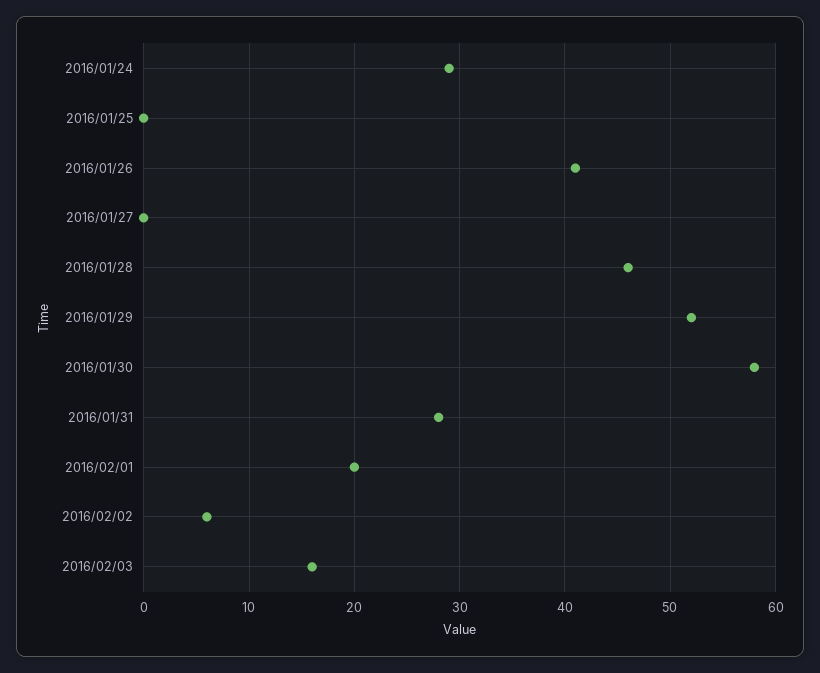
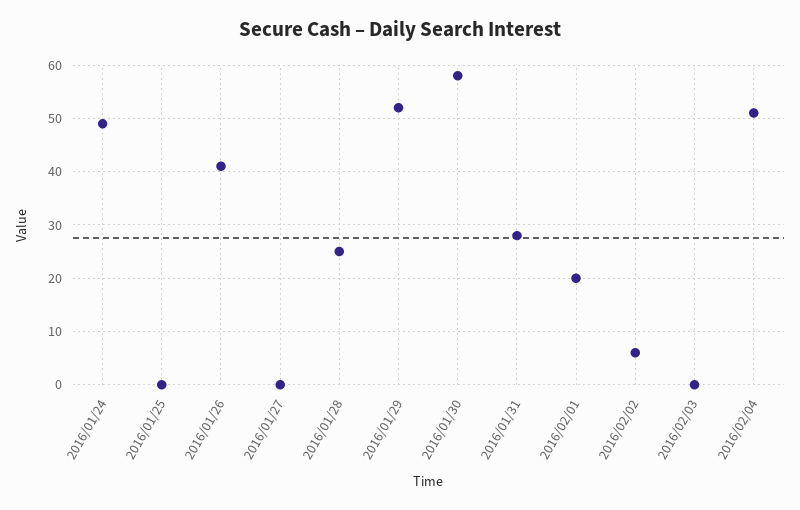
2016/01/24: 29 -> 50
2016/01/28: 46 -> 25
2016/02/03: 16 -> 0
2016/02/04: none -> 50

